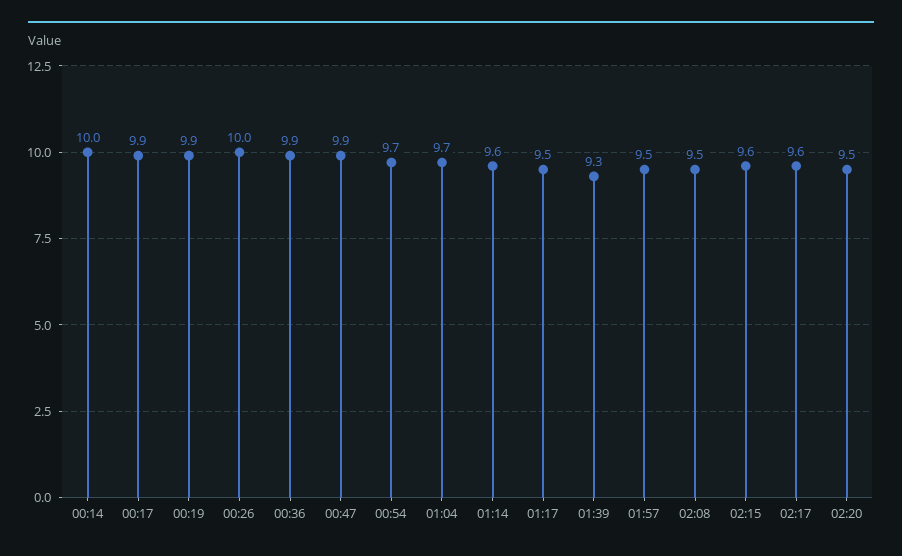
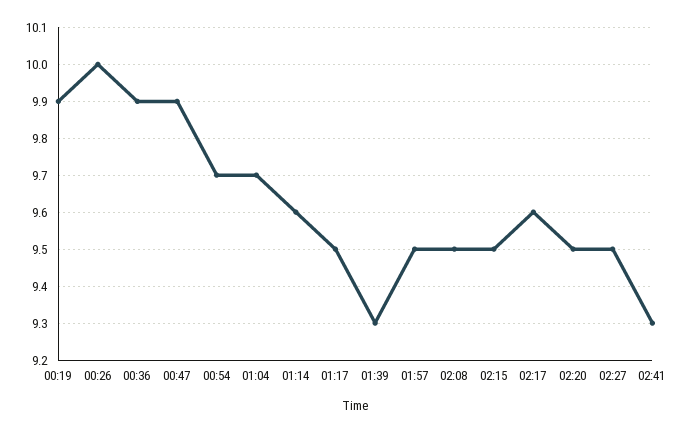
00:14: 10 -> none
00:17: 9.9 -> none
02:15: 9.6 -> 9.5
02:27: none -> 9.5
02:41: none -> 9.3

